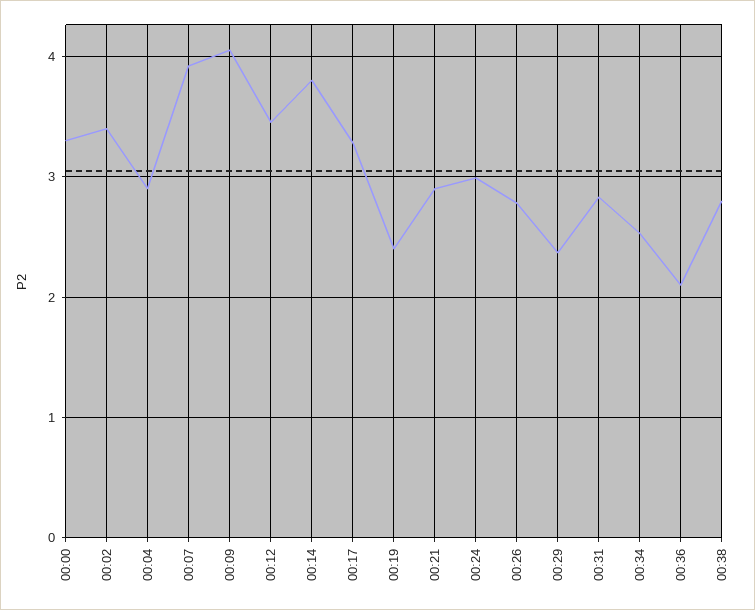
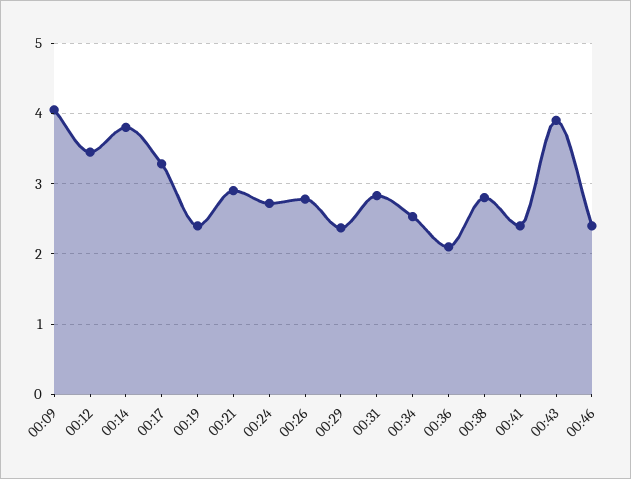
00:00: 3.3 -> none
00:02: 3.4 -> none
00:04: 2.9 -> none
00:07: 3.9 -> none
00:24: 3 -> 2.7
00:41: none -> 2.4
00:43: none -> 3.9
00:46: none -> 2.4

